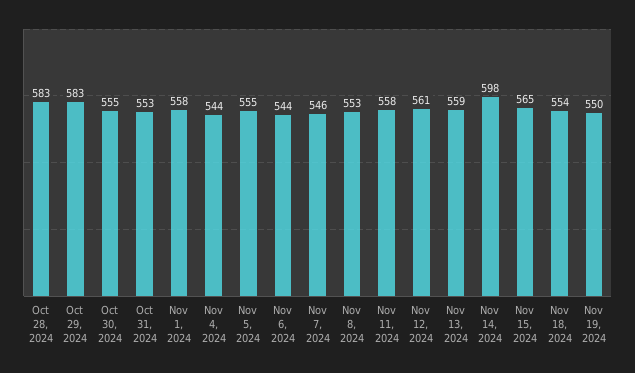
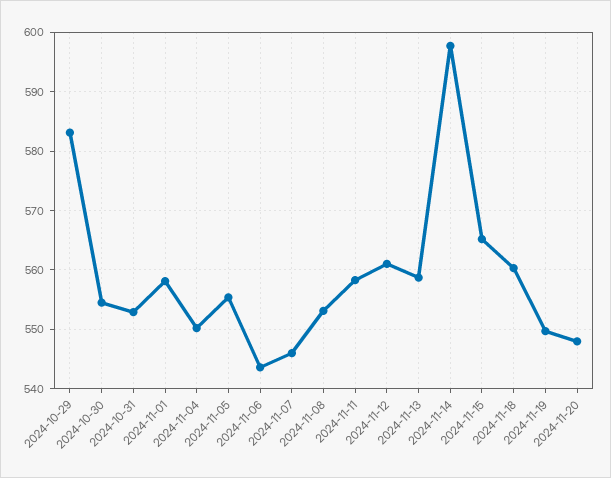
Oct 28, 2024: 583 -> none
Nov 4, 2024: 544 -> 550
Nov 18, 2024: 554 -> 560
2024-11-20: none -> 548

